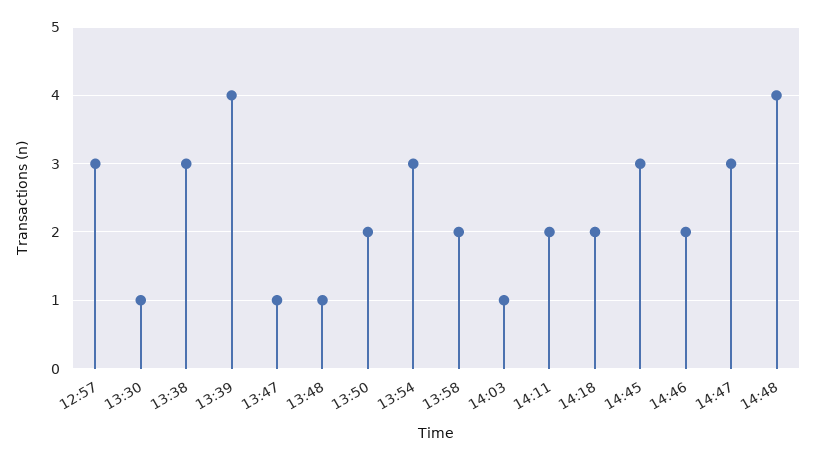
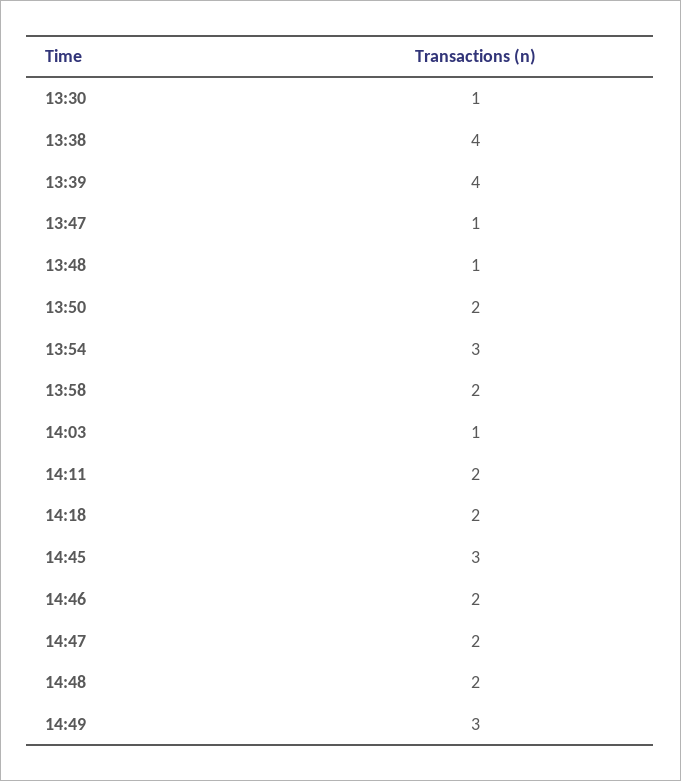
12:57: 3 -> none
13:38: 3 -> 4
14:47: 3 -> 2
14:48: 4 -> 2
14:49: none -> 3

